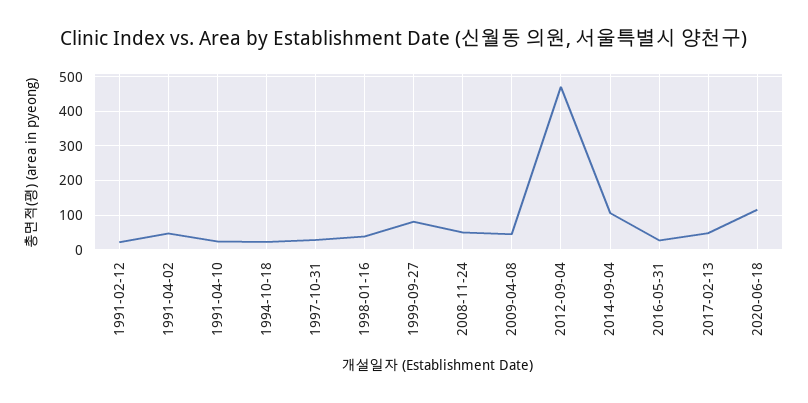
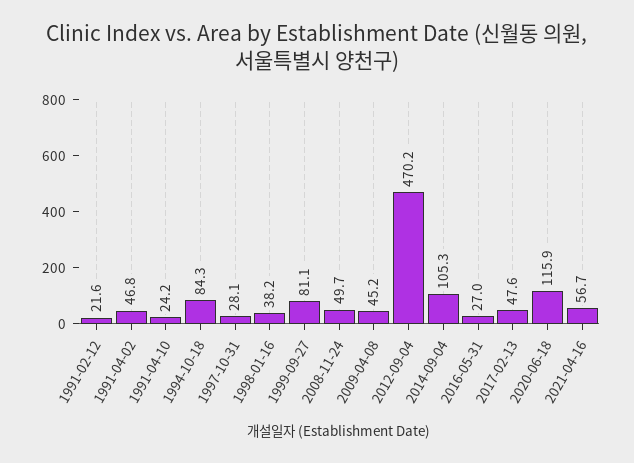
1994-10-18: 20 -> 84.3
2021-04-16: none -> 56.7

